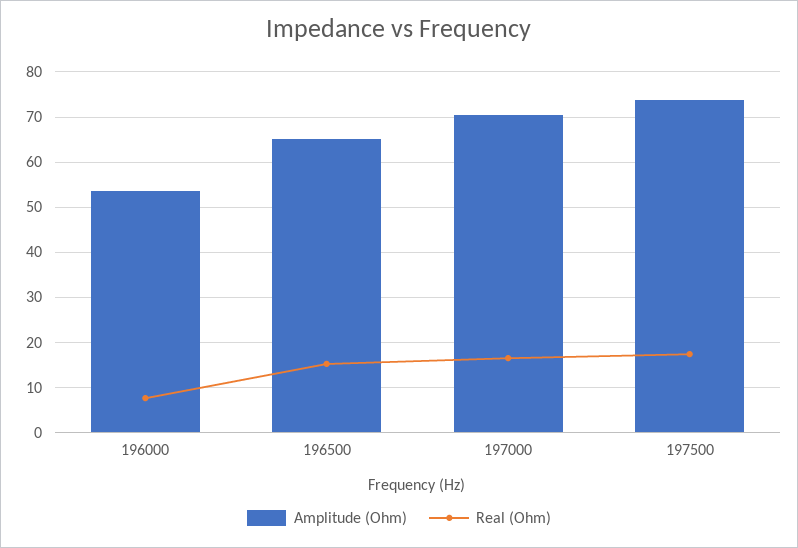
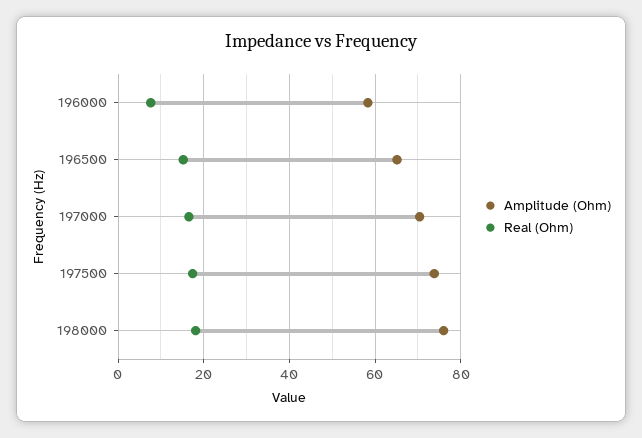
Amplitude (Ohm), 196000: 54 -> 58
Amplitude (Ohm), 198000: none -> 76
Real (Ohm), 198000: none -> 18

